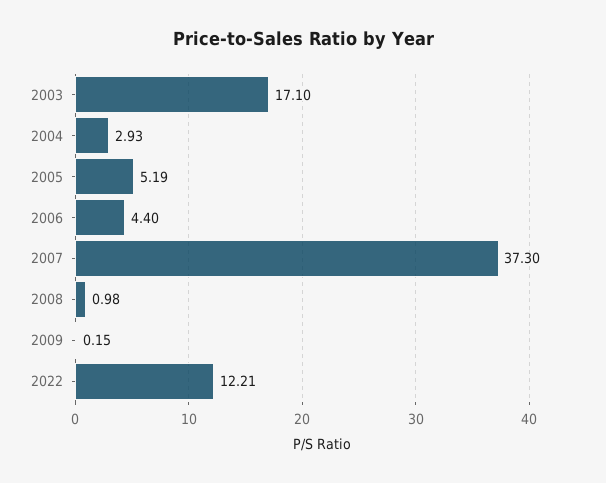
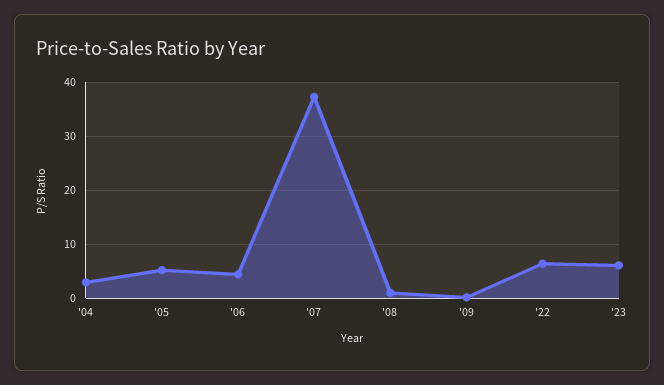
2003: 17.1 -> none
2022: 12.21 -> 6
'23: none -> 6

